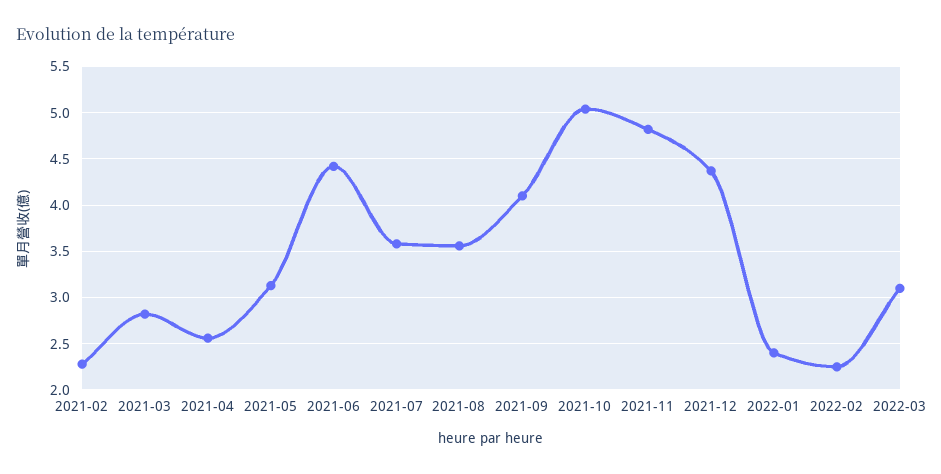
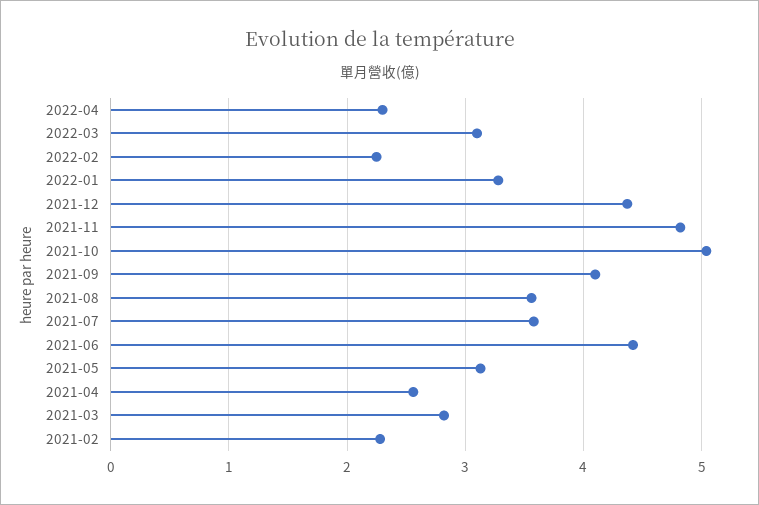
2022-01: 2.4 -> 3.3
2022-04: none -> 2.3

